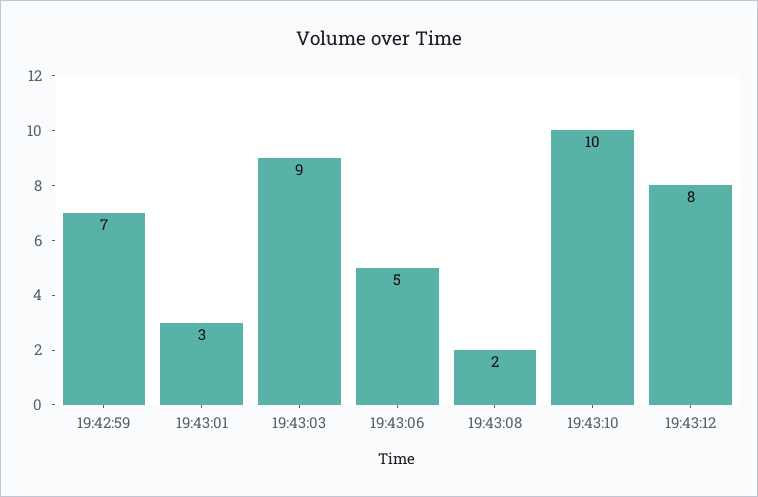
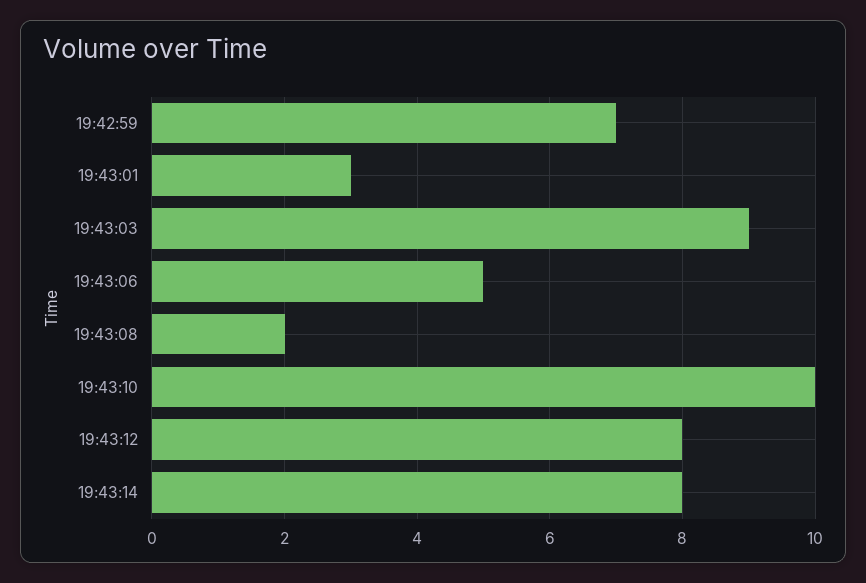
19:43:14: none -> 8

